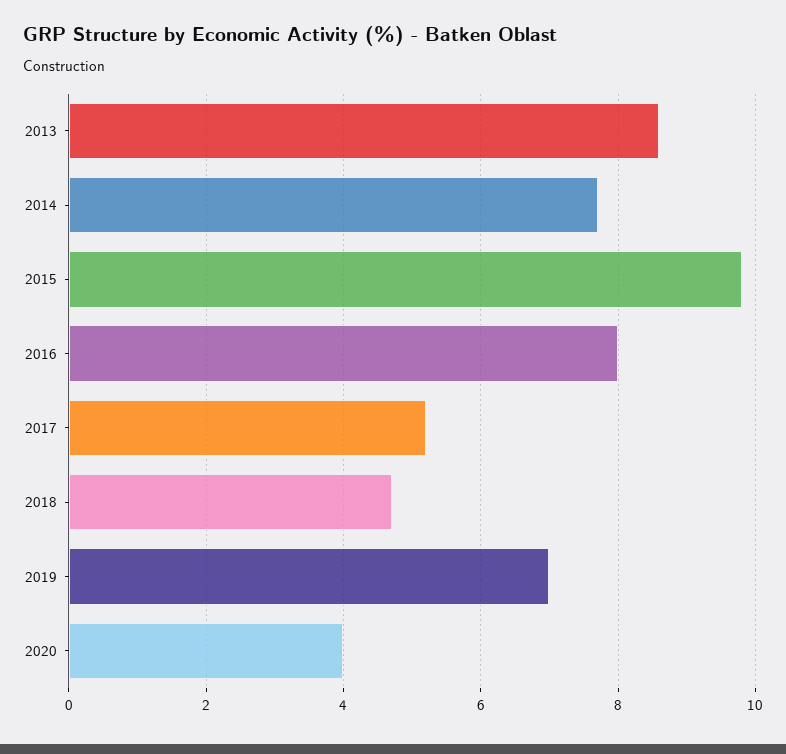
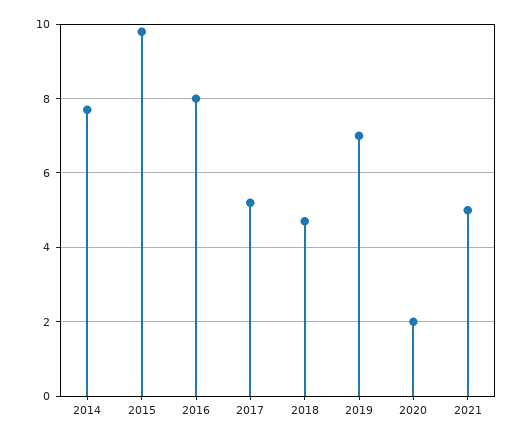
2013: 8.5 -> none
2020: 4 -> 2
2021: none -> 5

